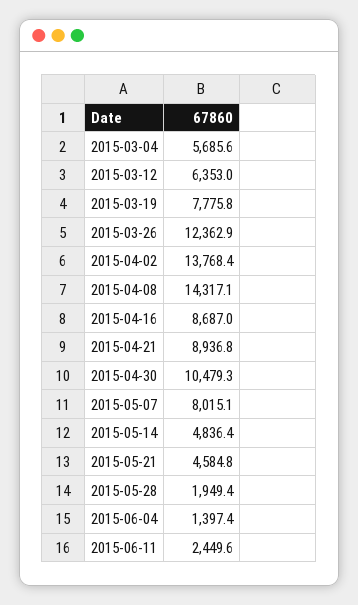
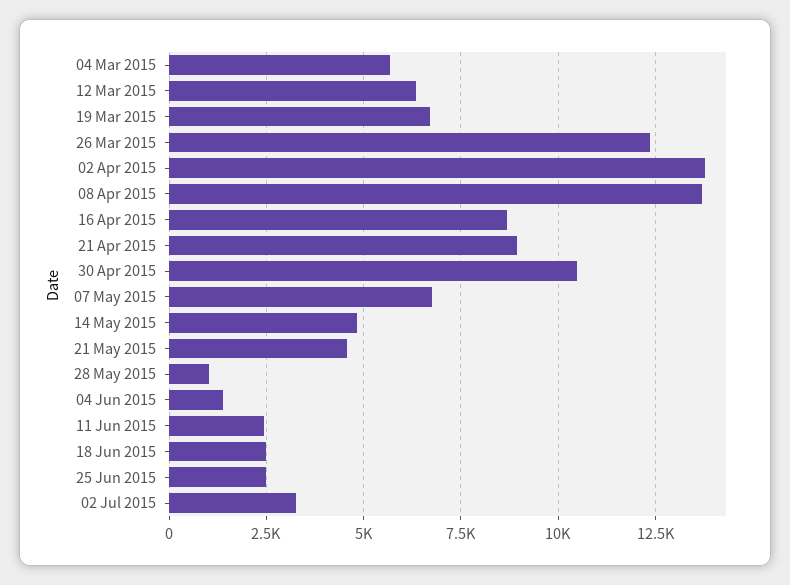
2015-03-19: 7775.8 -> 6750
2015-04-08: 14317.1 -> 13750
2015-05-07: 8015.1 -> 6750
2015-05-28: 1949.4 -> 1000
18 Jun 2015: none -> 2500
25 Jun 2015: none -> 2500
02 Jul 2015: none -> 3250

